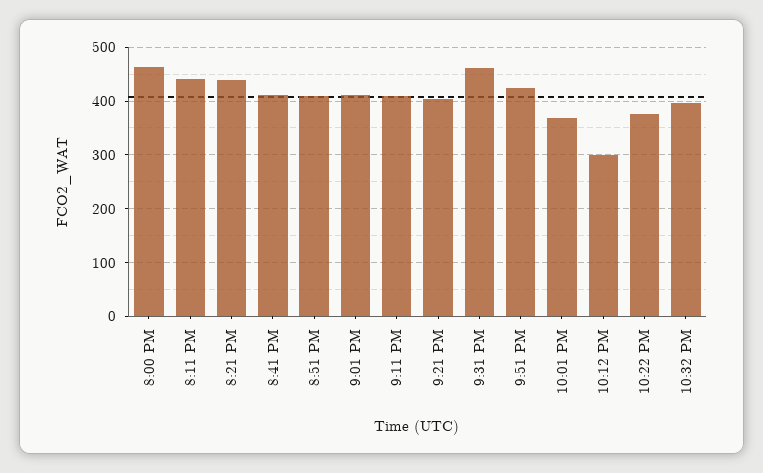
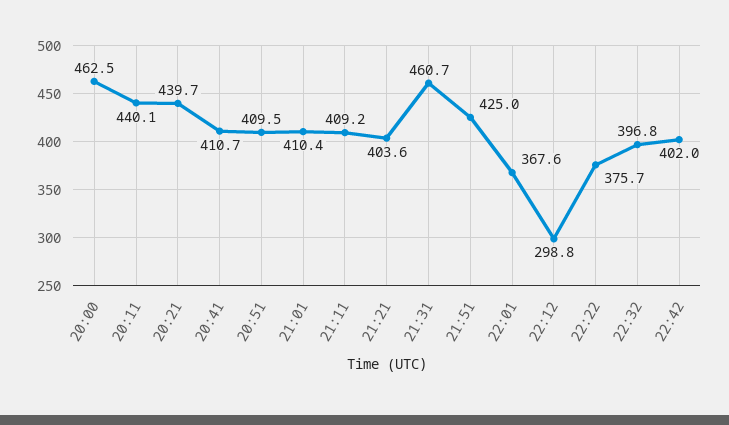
22:42: none -> 402

